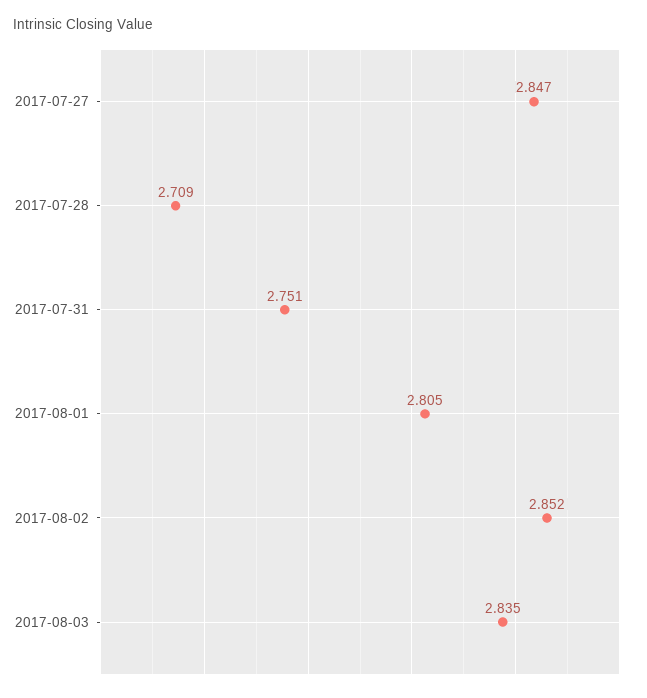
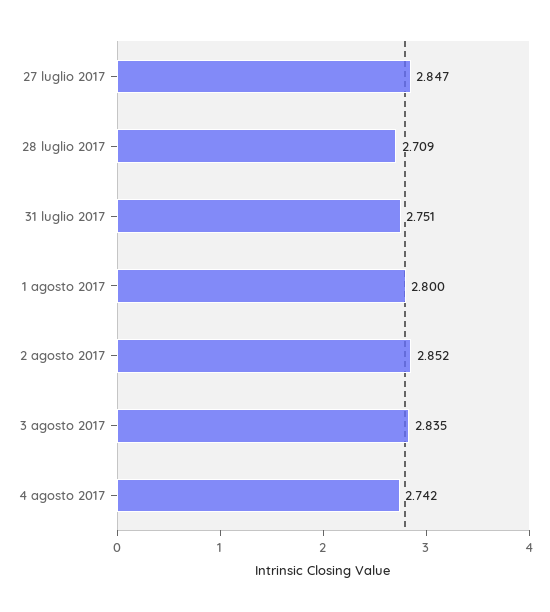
2017-08-01: 2.805 -> 2.8
4 agosto 2017: none -> 2.742

